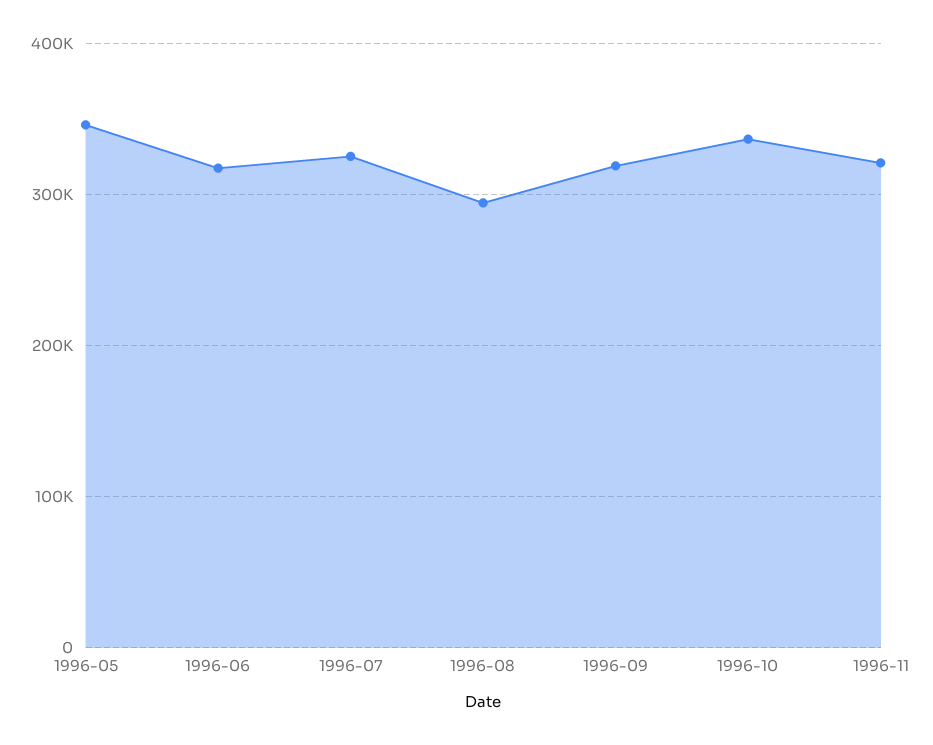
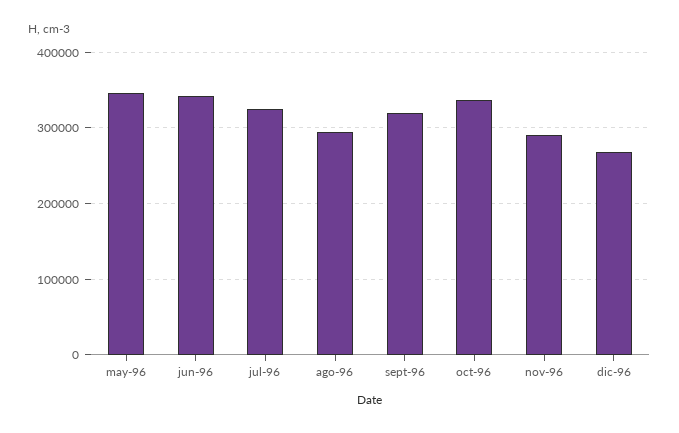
1996-06: 320000 -> 340000
1996-11: 320000 -> 290000
dic-96: none -> 270000

